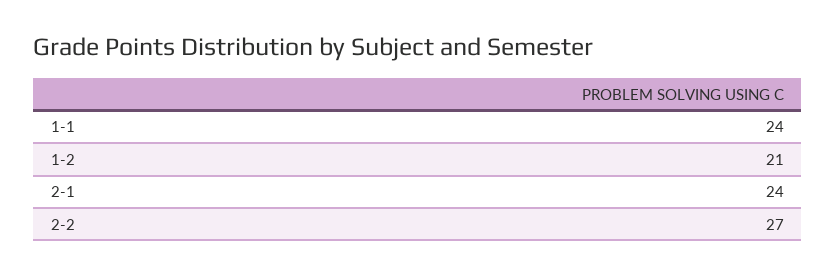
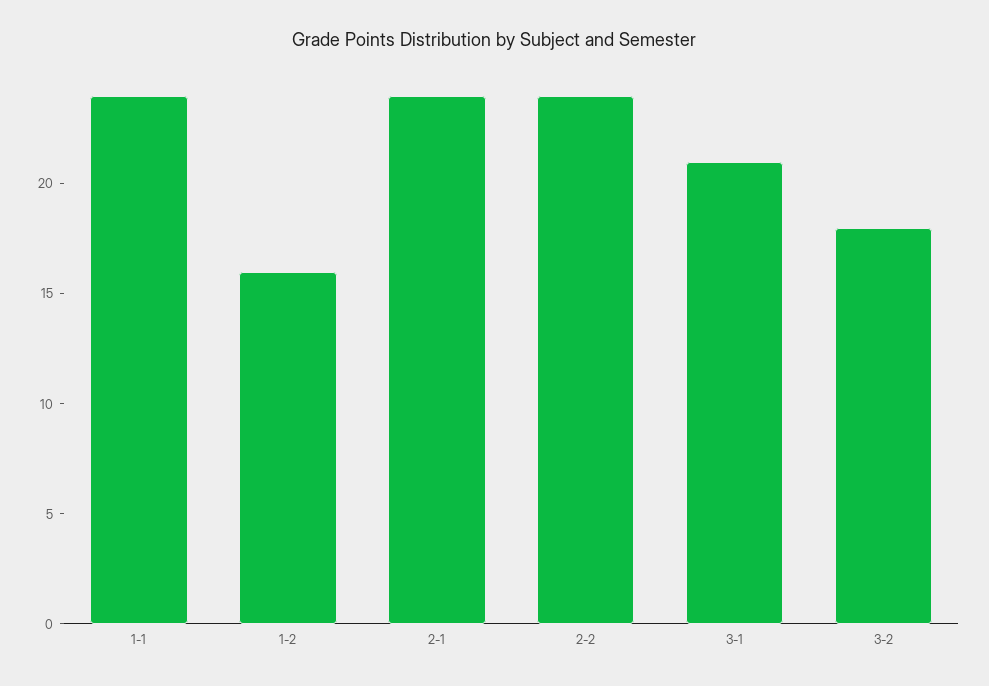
1-2: 21 -> 16
2-2: 27 -> 24
3-1: none -> 21
3-2: none -> 18

